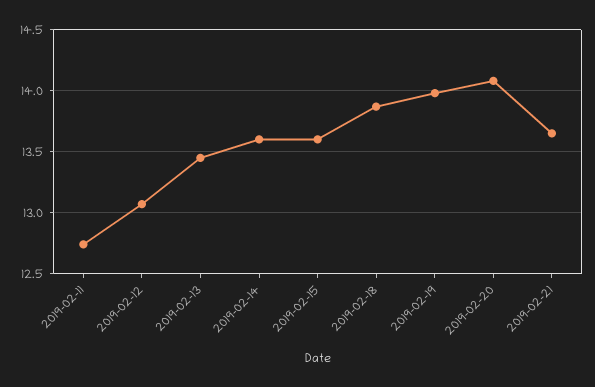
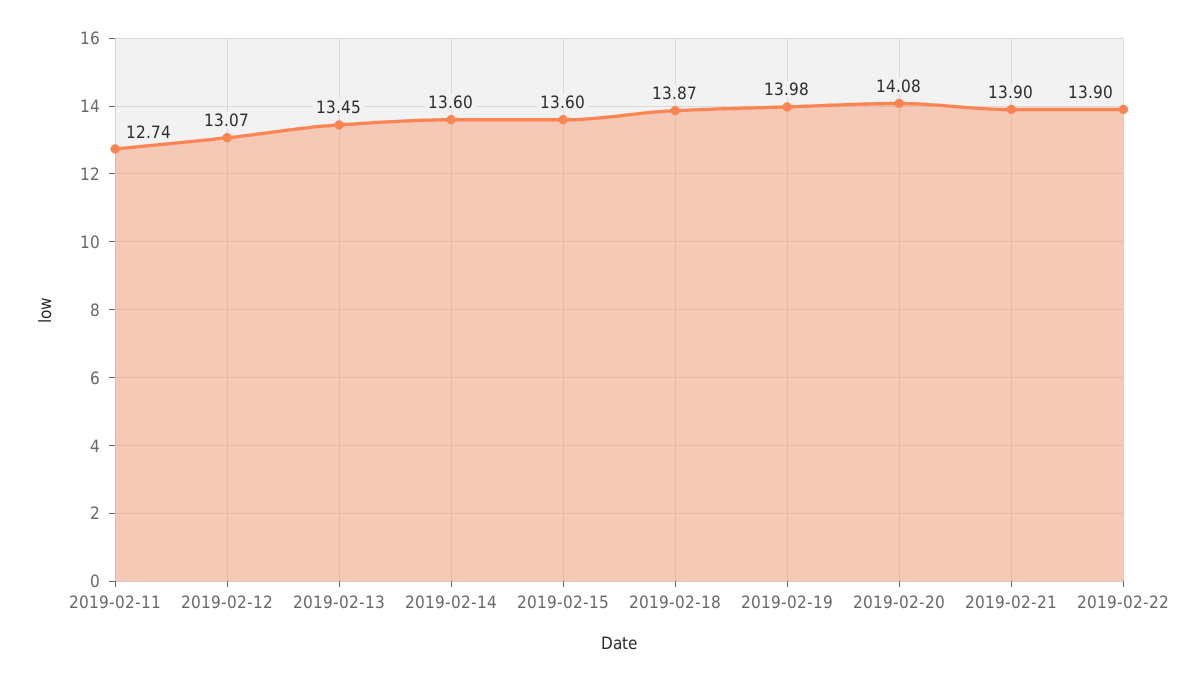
2019-02-21: 13.65 -> 13.9
2019-02-22: none -> 13.9

